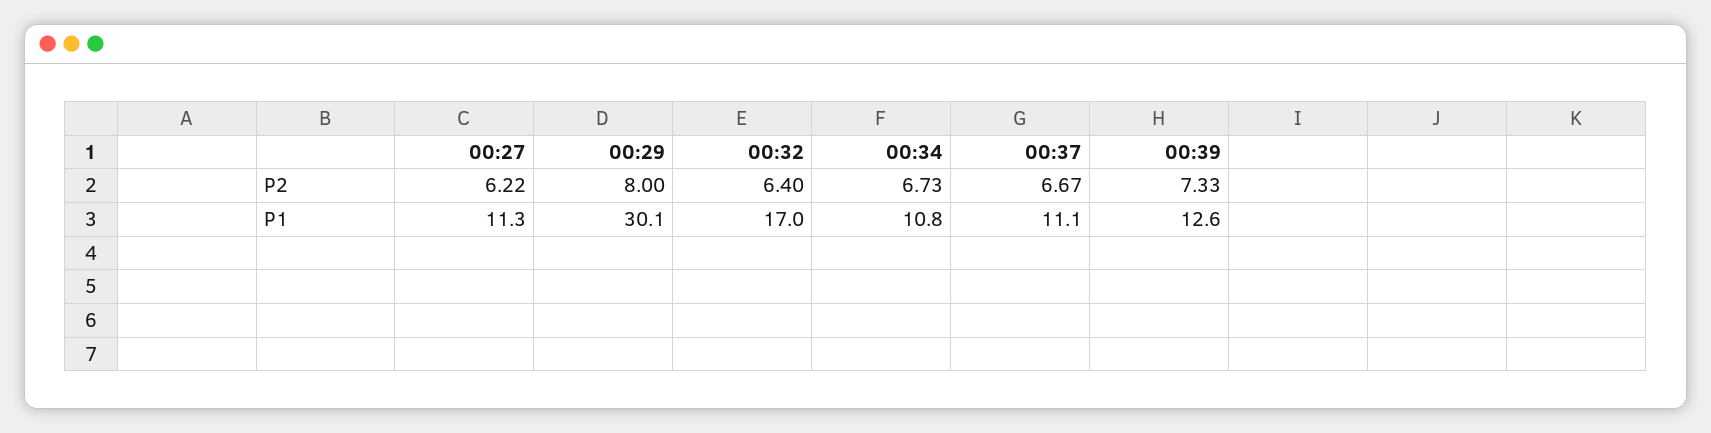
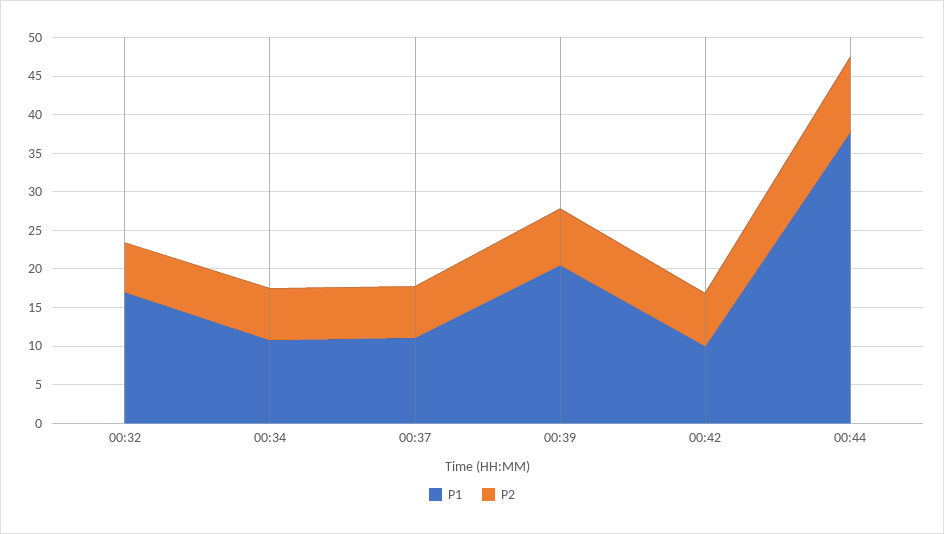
P2, 00:27: 6.22 -> none
P2, 00:29: 8 -> none
P1, 00:27: 11.3 -> none
P1, 00:29: 30.1 -> none
P1, 00:39: 12.6 -> 20
P1, 00:42: none -> 10
P2, 00:42: none -> 7.5
P1, 00:44: none -> 37.5
P2, 00:44: none -> 10

